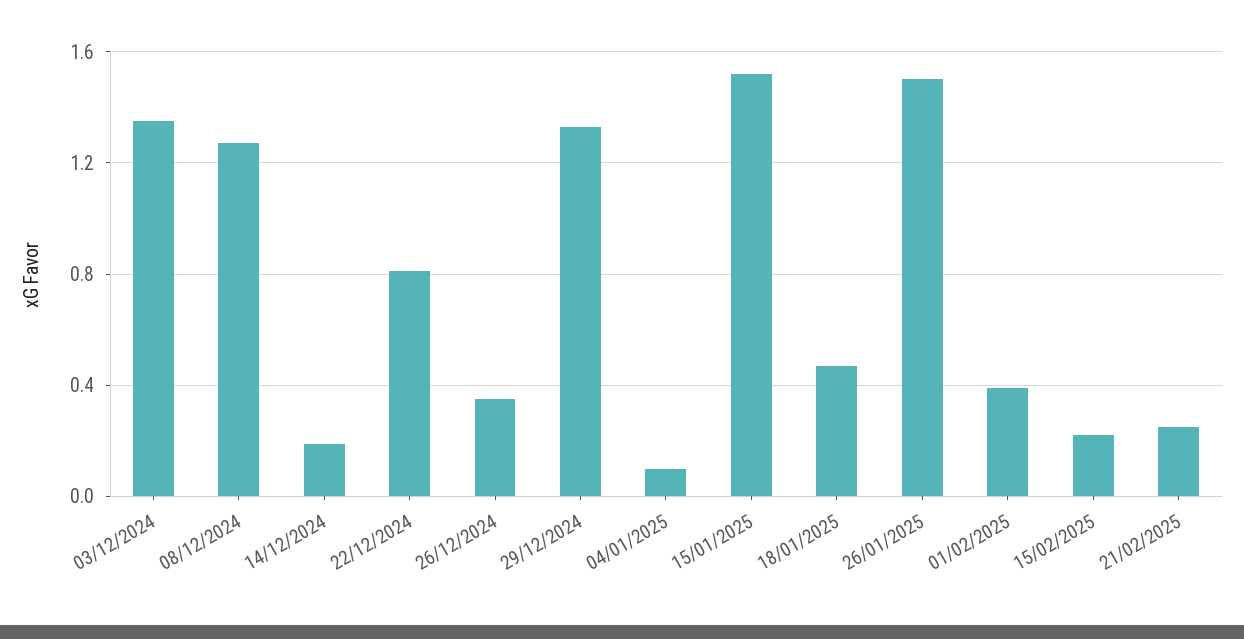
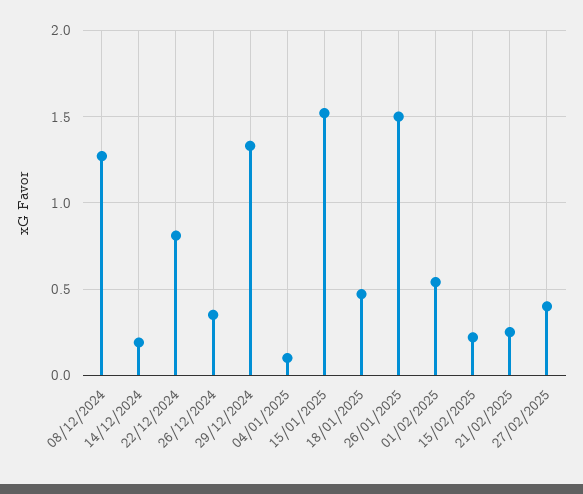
03/12/2024: 1.35 -> none
01/02/2025: 0.4 -> 0.55
27/02/2025: none -> 0.4

